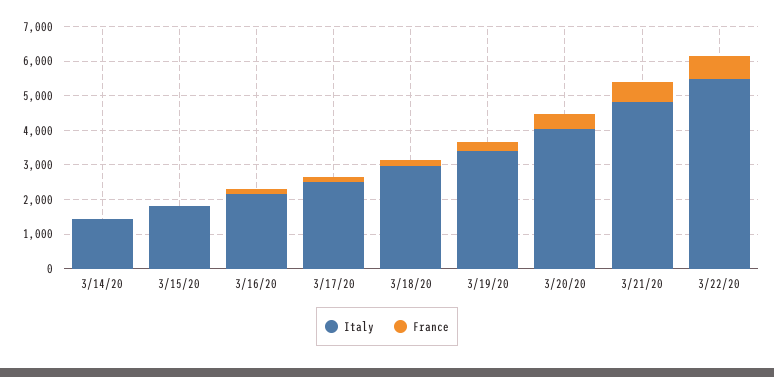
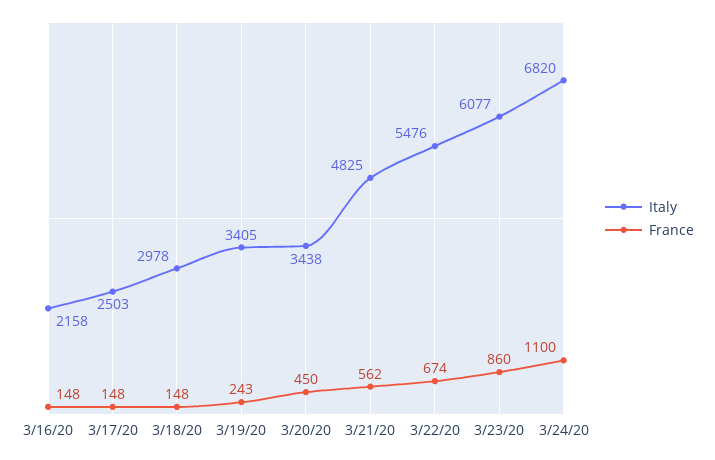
Italy, 3/14/20: 1500 -> none
France, 3/14/20: 0 -> none
Italy, 3/15/20: 1750 -> none
France, 3/15/20: 0 -> none
Italy, 3/20/20: 4000 -> 3438
Italy, 3/23/20: none -> 6077
France, 3/23/20: none -> 860
Italy, 3/24/20: none -> 6820
France, 3/24/20: none -> 1100

